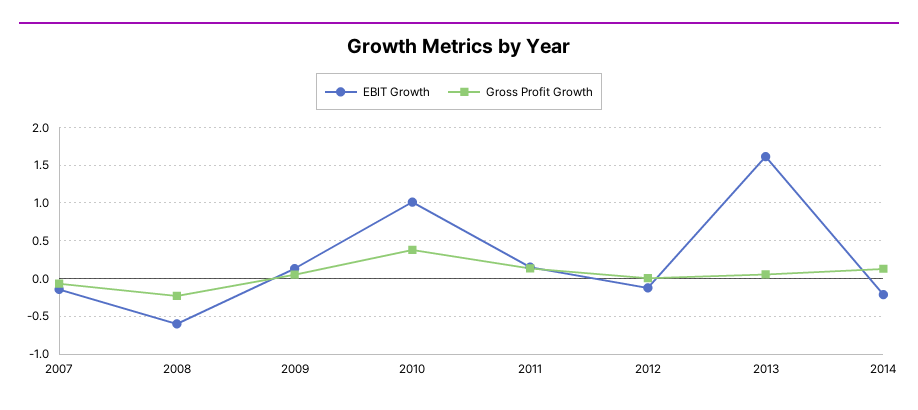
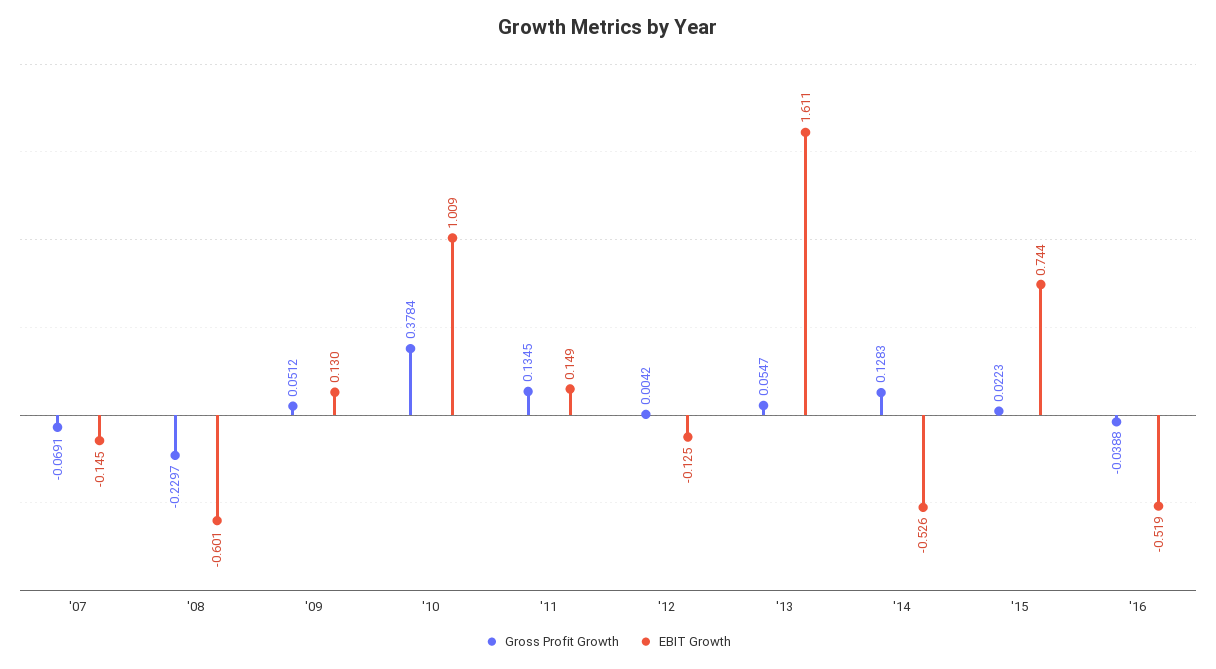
EBIT Growth, 2014: -0.2 -> -0.526
Gross Profit Growth, '15: none -> 0.0223
EBIT Growth, '15: none -> 0.744
Gross Profit Growth, '16: none -> -0.0388
EBIT Growth, '16: none -> -0.519

